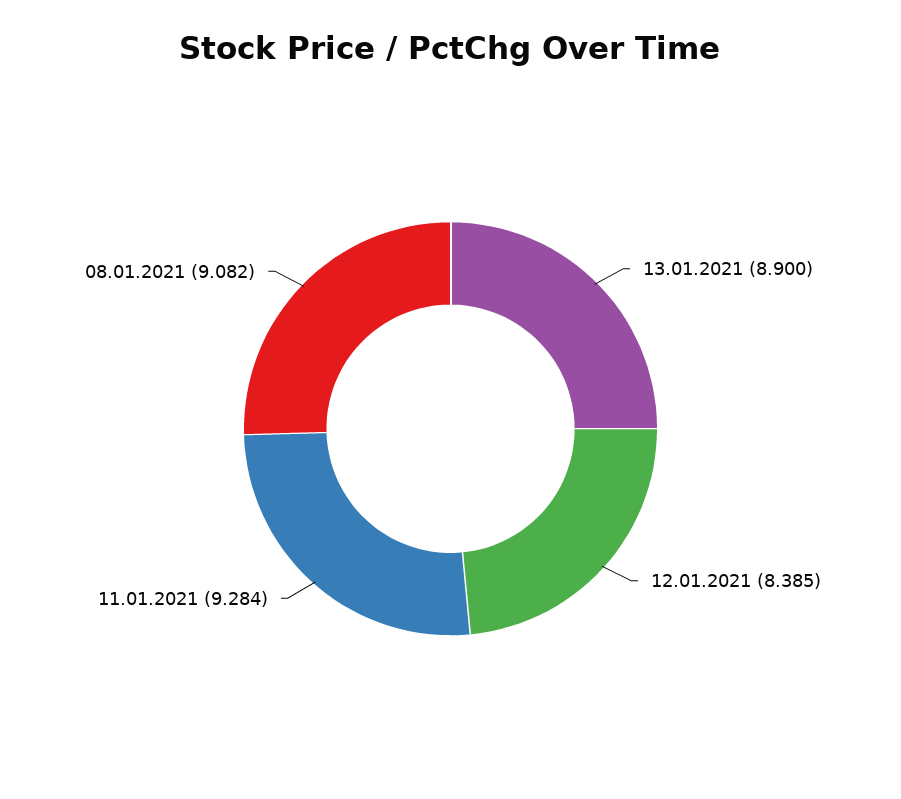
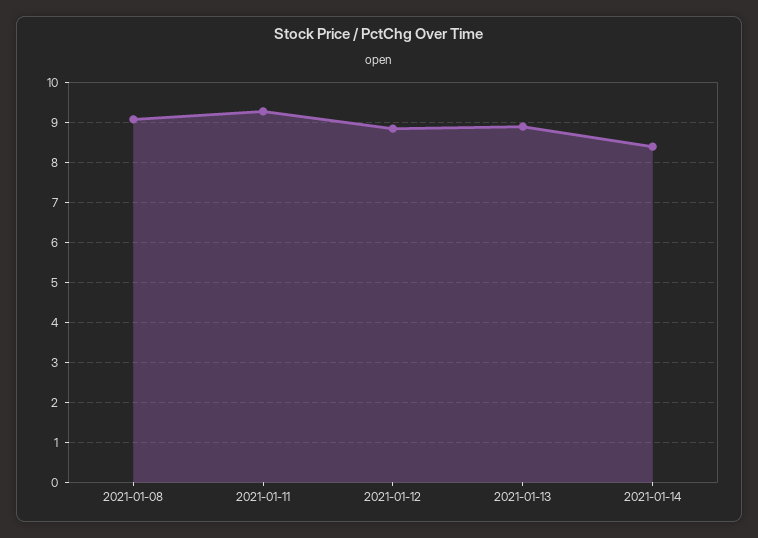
12.01.2021: 8.385 -> 8.8
2021-01-14: none -> 8.4

